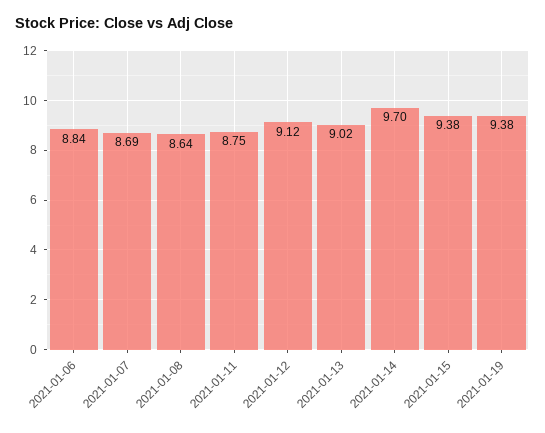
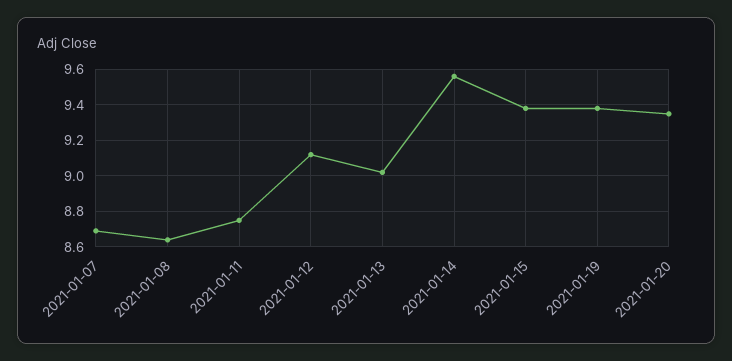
2021-01-06: 8.84 -> none
2021-01-14: 9.7 -> 9.55
2021-01-20: none -> 9.35

